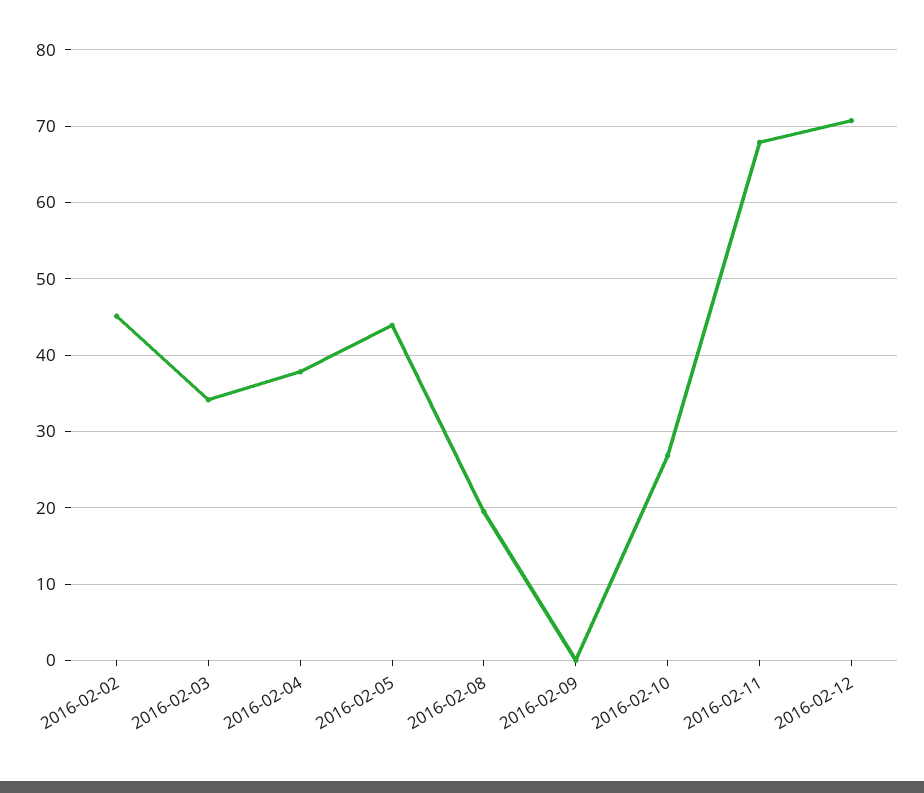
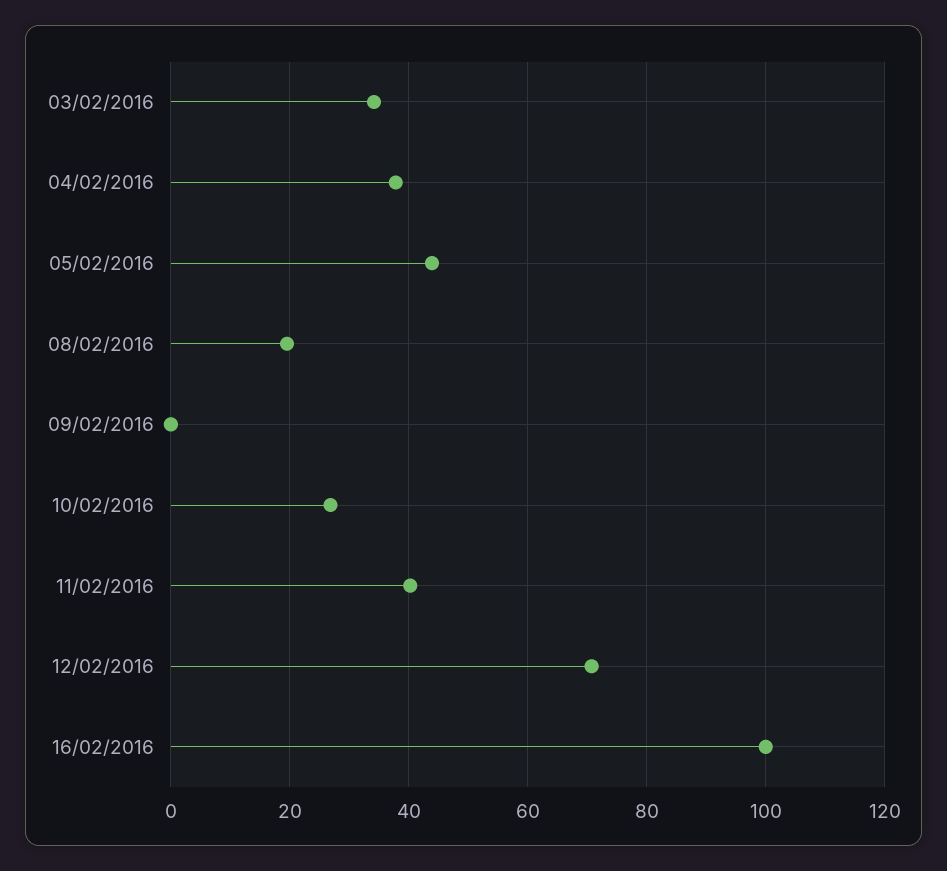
2016-02-02: 45 -> none
2016-02-11: 68 -> 40
16/02/2016: none -> 100

